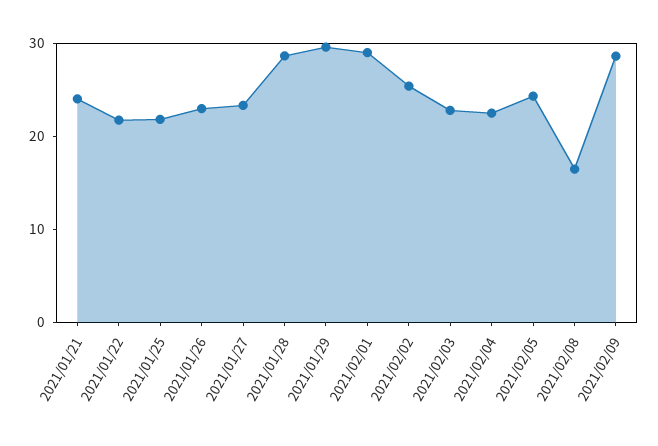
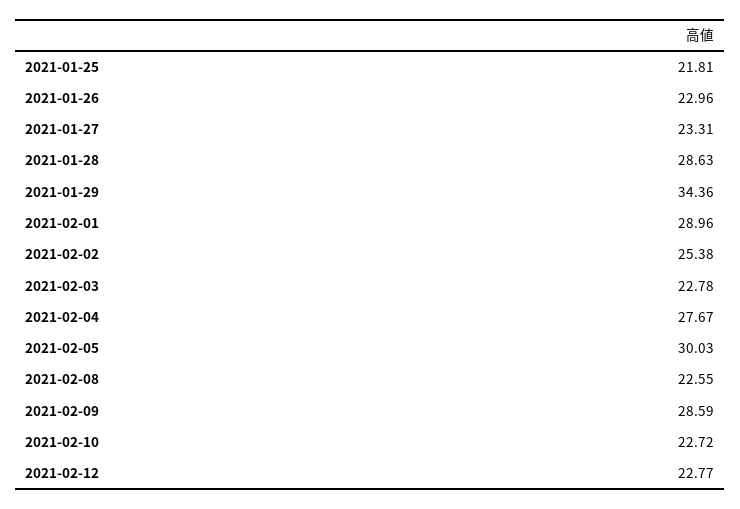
2021/01/21: 24 -> none
2021/01/22: 22 -> none
2021/01/29: 30 -> 34.36
2021/02/04: 22 -> 27.67
2021/02/05: 24 -> 30.03
2021/02/08: 16 -> 22.55
2021-02-10: none -> 22.72
2021-02-12: none -> 22.77

